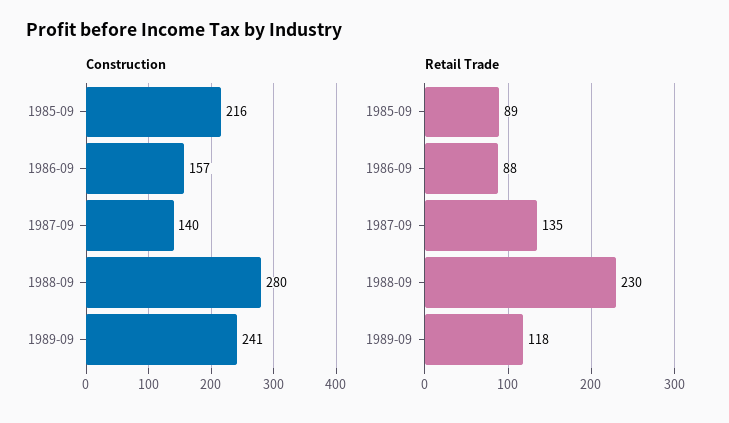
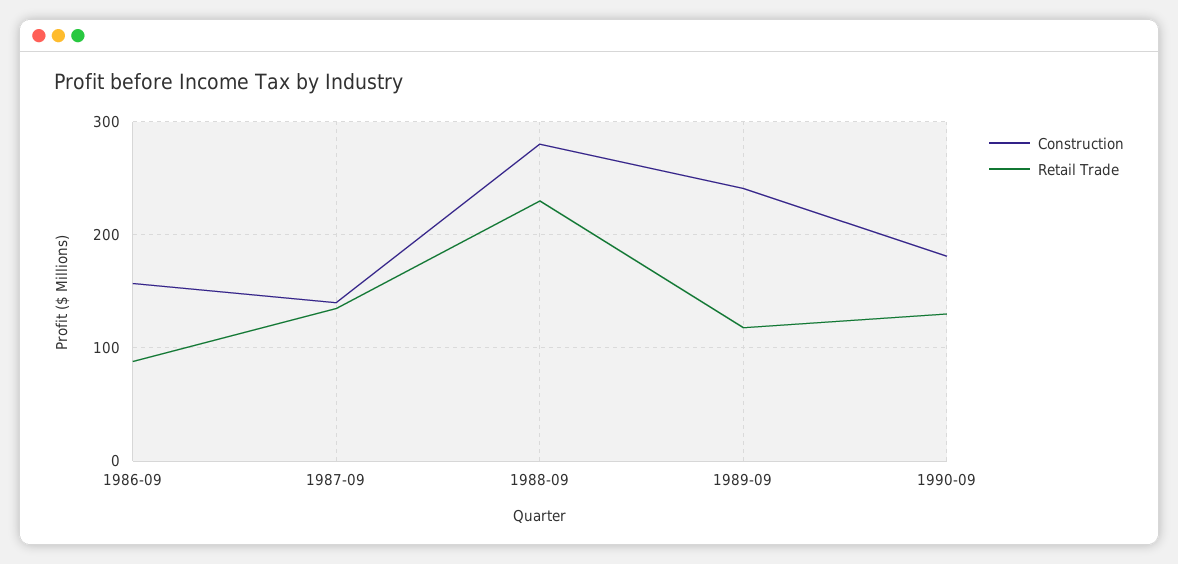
Construction, 1985-09: 216 -> none
Retail Trade, 1985-09: 89 -> none
Construction, 1990-09: none -> 180
Retail Trade, 1990-09: none -> 130

